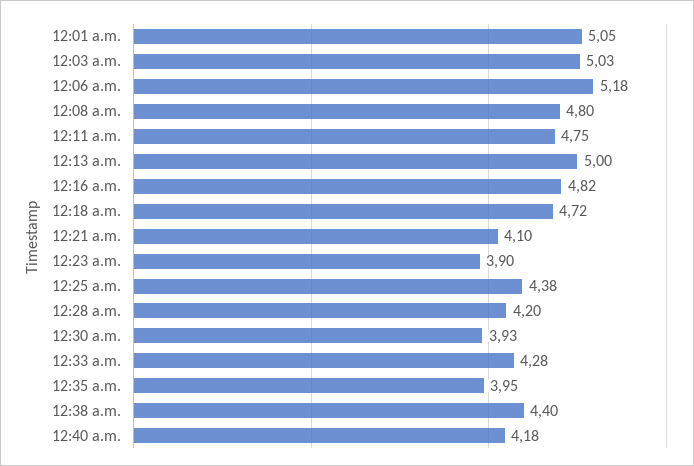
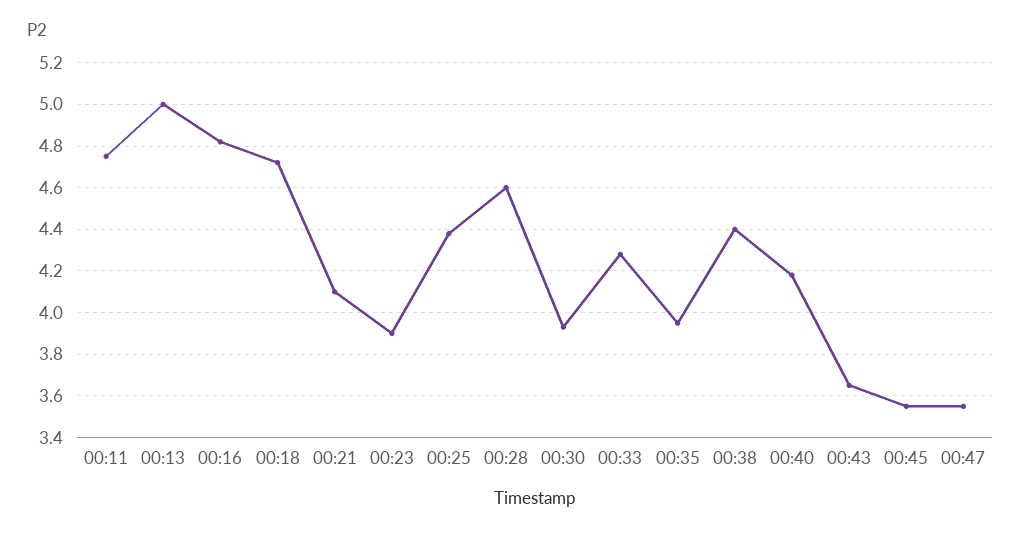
12:01 a.m.: 5.05 -> none
12:03 a.m.: 5.03 -> none
12:06 a.m.: 5.18 -> none
12:08 a.m.: 4.8 -> none
12:28 a.m.: 4.2 -> 4.6
00:43: none -> 3.65
00:45: none -> 3.55
00:47: none -> 3.55

